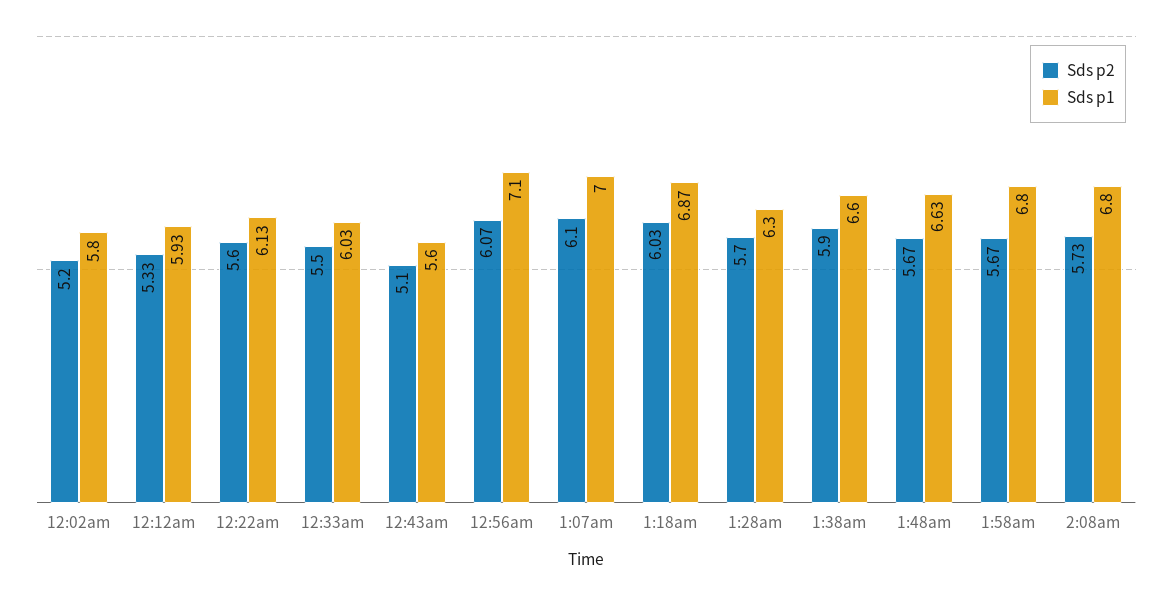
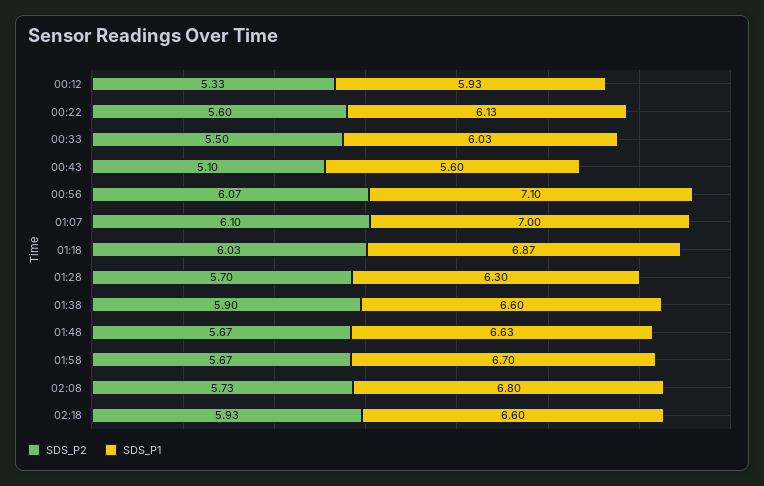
Sds p2, 12:02am: 5.2 -> none
Sds p1, 12:02am: 5.8 -> none
Sds p1, 1:58am: 6.8 -> 6.7
Sds p2, 02:18: none -> 5.93
Sds p1, 02:18: none -> 6.6

